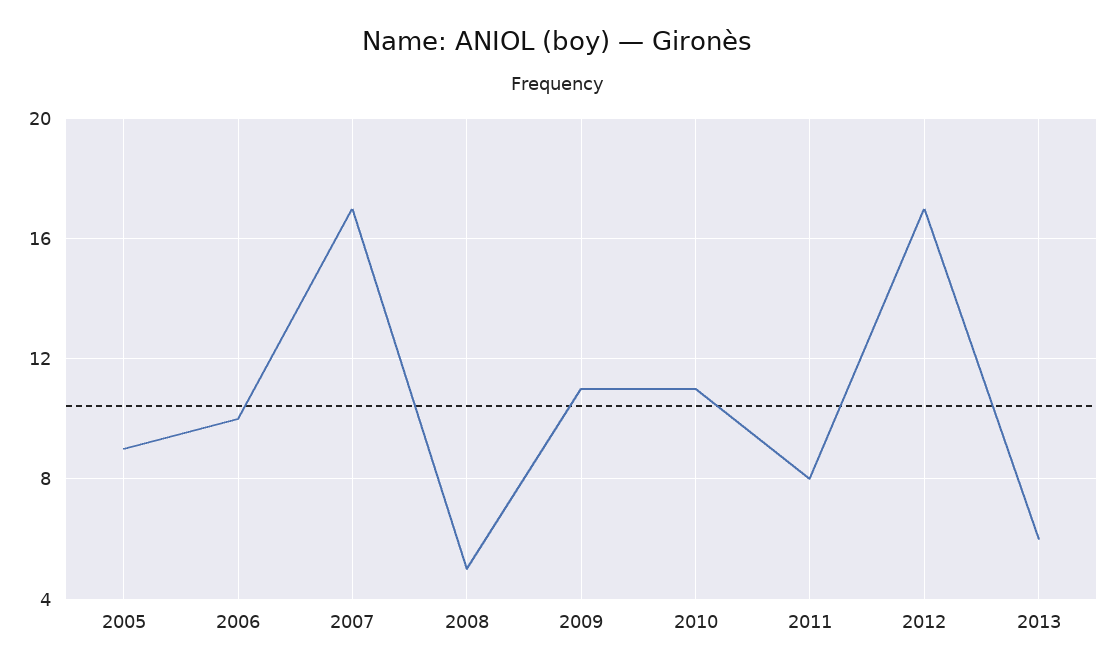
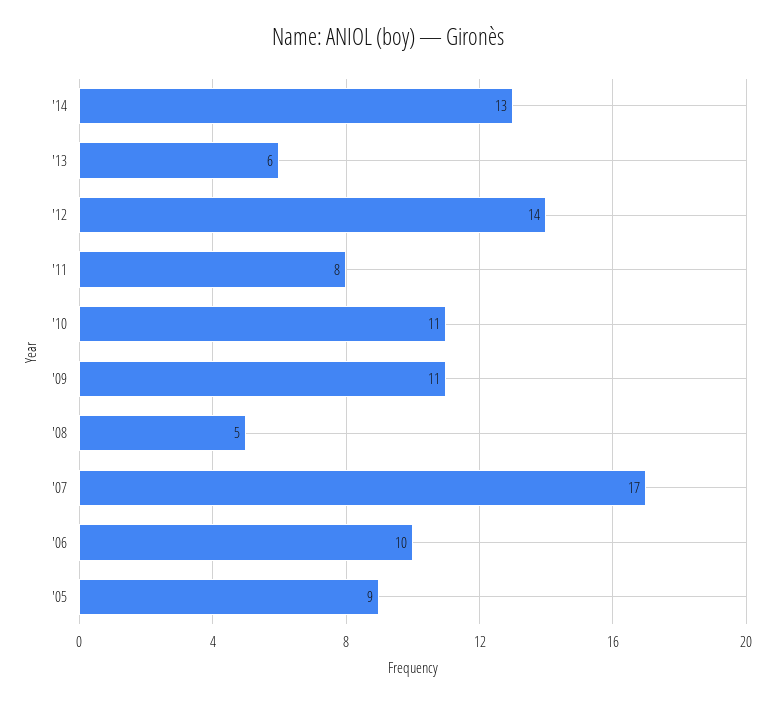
2012: 17 -> 14
'14: none -> 13

